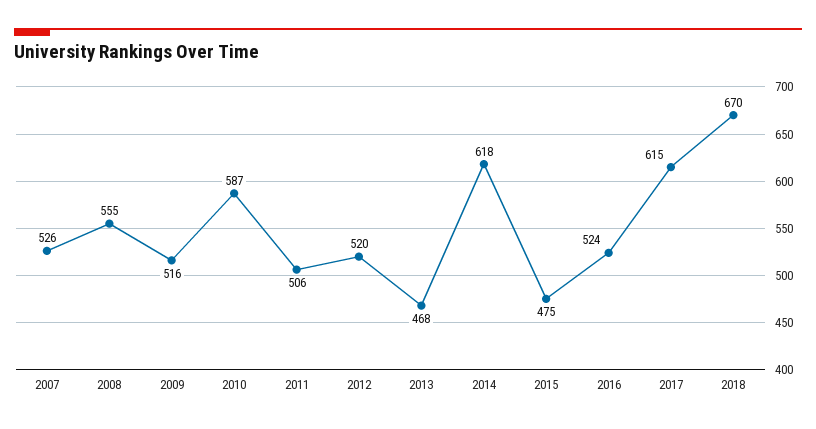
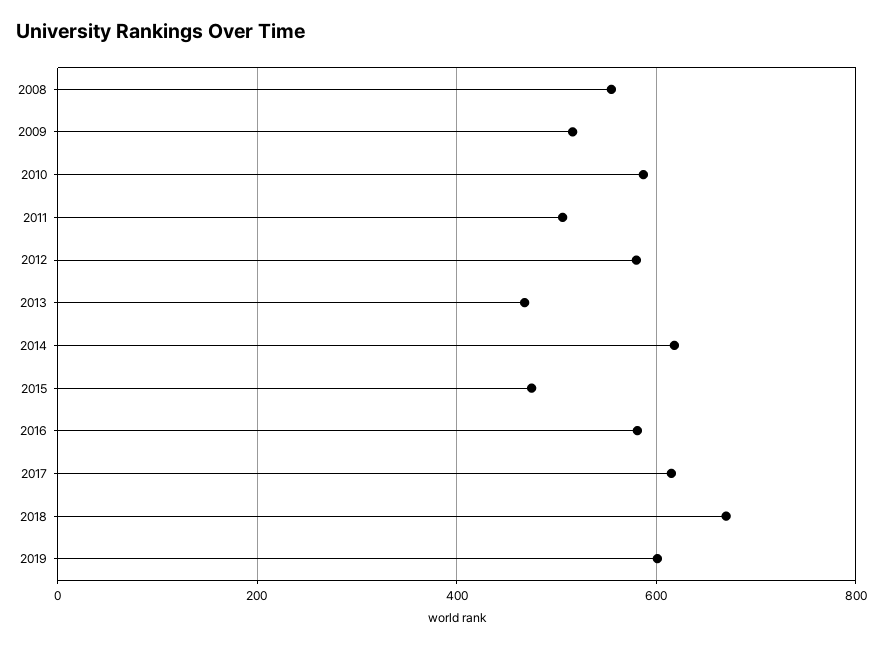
2007: 526 -> none
2012: 520 -> 580
2016: 524 -> 580
2019: none -> 600

